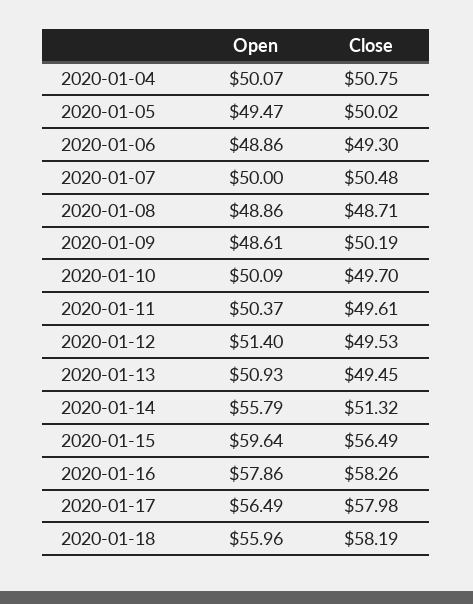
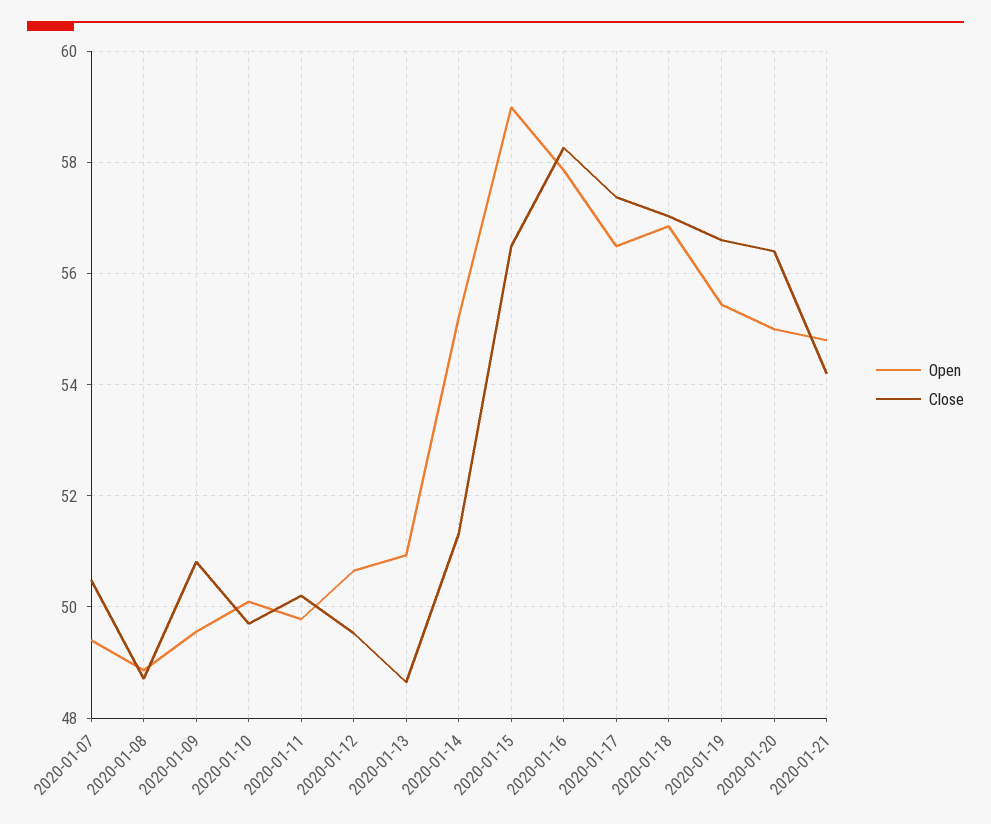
Open, 2020-01-04: 50.07 -> none
Close, 2020-01-04: 50.75 -> none
Open, 2020-01-05: 49.47 -> none
Close, 2020-01-05: 50.02 -> none
Open, 2020-01-06: 48.86 -> none
Close, 2020-01-06: 49.3 -> none
Open, 2020-01-07: 50 -> 49.4
Open, 2020-01-09: 48.61 -> 49.6
Close, 2020-01-09: 50.19 -> 50.8
Open, 2020-01-11: 50.37 -> 49.8
Close, 2020-01-11: 49.61 -> 50.2
Open, 2020-01-12: 51.4 -> 50.6
Close, 2020-01-13: 49.45 -> 48.6
Open, 2020-01-14: 55.79 -> 55.2
Open, 2020-01-15: 59.64 -> 59
Close, 2020-01-17: 57.98 -> 57.4
Open, 2020-01-18: 55.96 -> 56.8
Close, 2020-01-18: 58.19 -> 57
Open, 2020-01-19: none -> 55.4
Close, 2020-01-19: none -> 56.6
Open, 2020-01-20: none -> 55
Close, 2020-01-20: none -> 56.4
Open, 2020-01-21: none -> 54.8
Close, 2020-01-21: none -> 54.2

